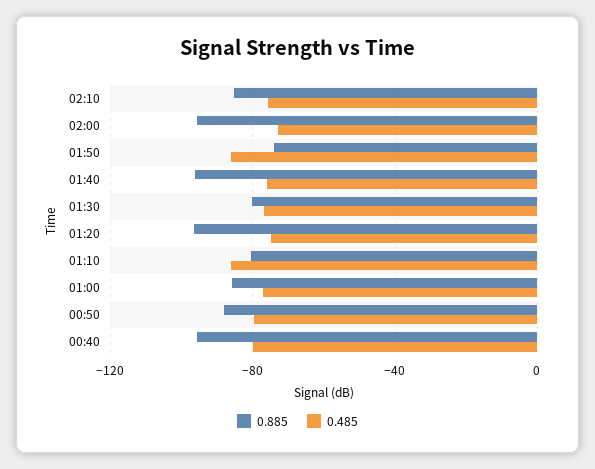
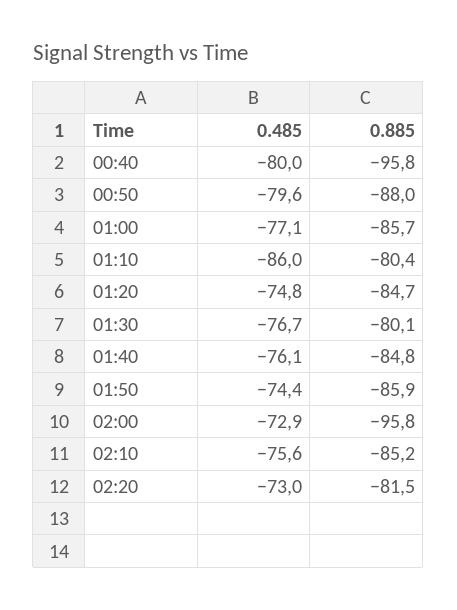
0.885, 01:50: -75 -> -85.9
0.485, 01:50: -85 -> -74.4
0.885, 01:40: -95 -> -84.8
0.885, 01:20: -95 -> -84.7
0.485, 02:20: none -> -73
0.885, 02:20: none -> -81.5

